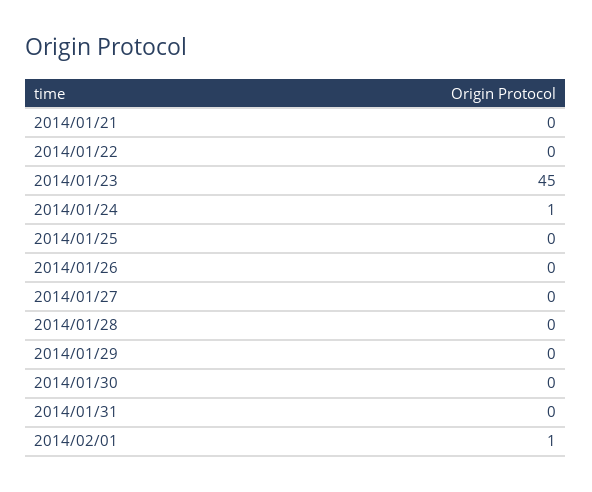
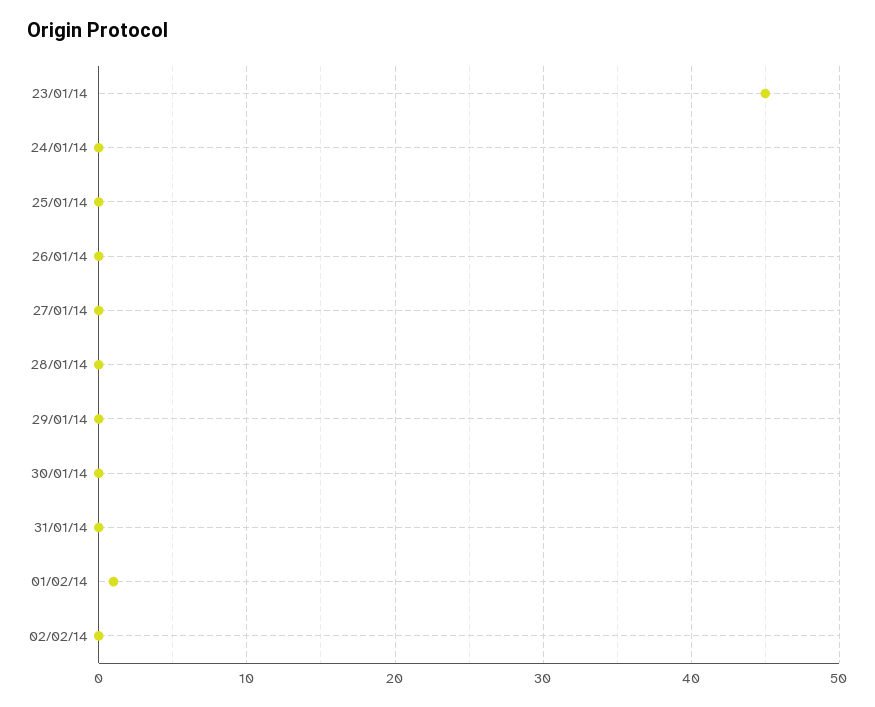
2014/01/21: 0 -> none
2014/01/22: 0 -> none
2014/01/24: 1 -> 0
02/02/14: none -> 0

